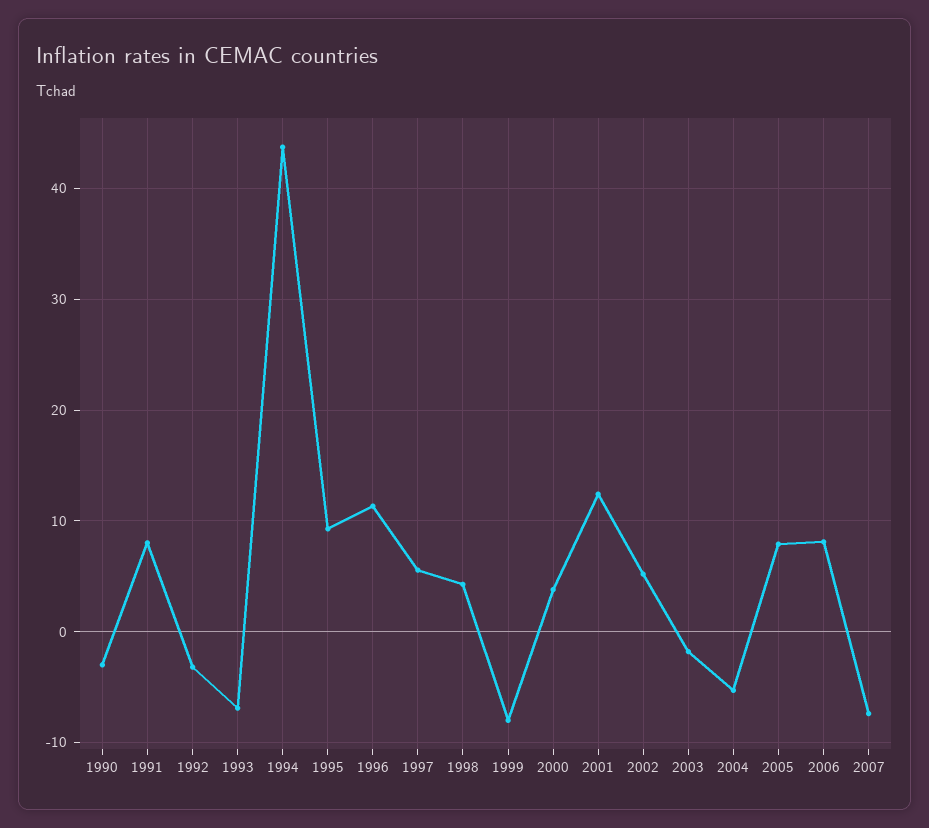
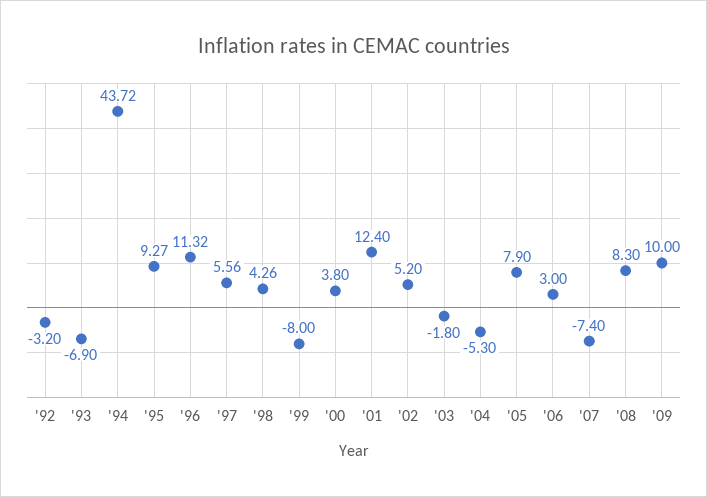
1990: -3 -> none
1991: 8 -> none
2006: 8 -> 3
'08: none -> 8.3
'09: none -> 10

